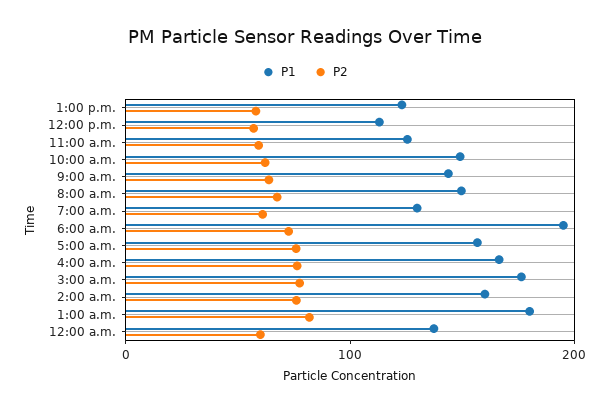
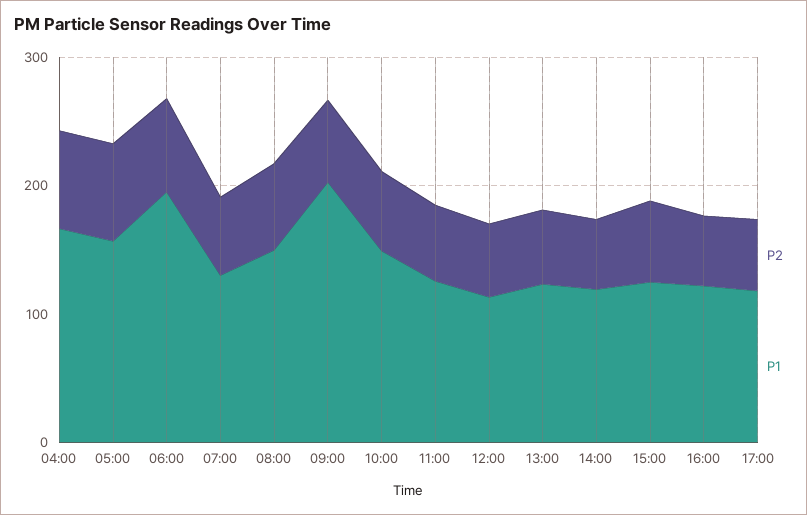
P1, 9:00 a.m.: 140 -> 200
P1, 3:00 a.m.: 180 -> none
P2, 3:00 a.m.: 80 -> none
P1, 2:00 a.m.: 160 -> none
P2, 2:00 a.m.: 80 -> none
P1, 1:00 a.m.: 180 -> none
P2, 1:00 a.m.: 80 -> none
P1, 12:00 a.m.: 140 -> none
P2, 12:00 a.m.: 60 -> none
P2, 14:00: none -> 60
P1, 14:00: none -> 120
P2, 15:00: none -> 60
P1, 15:00: none -> 120
P2, 16:00: none -> 60
P1, 16:00: none -> 120
P2, 17:00: none -> 60
P1, 17:00: none -> 120

